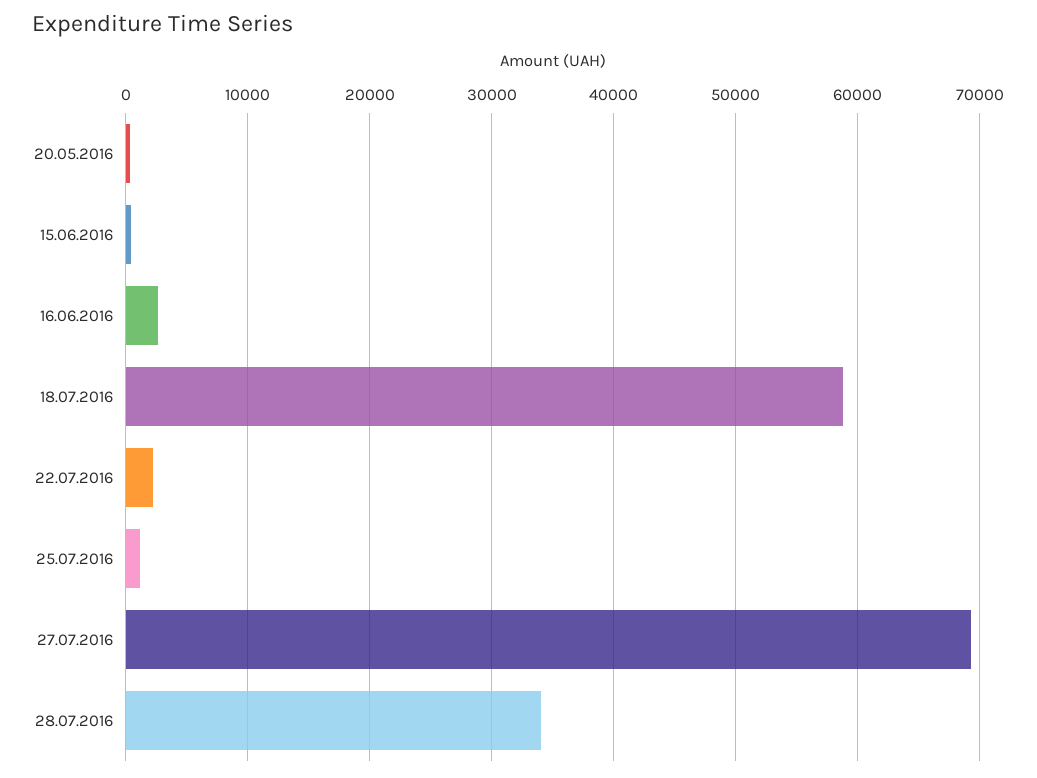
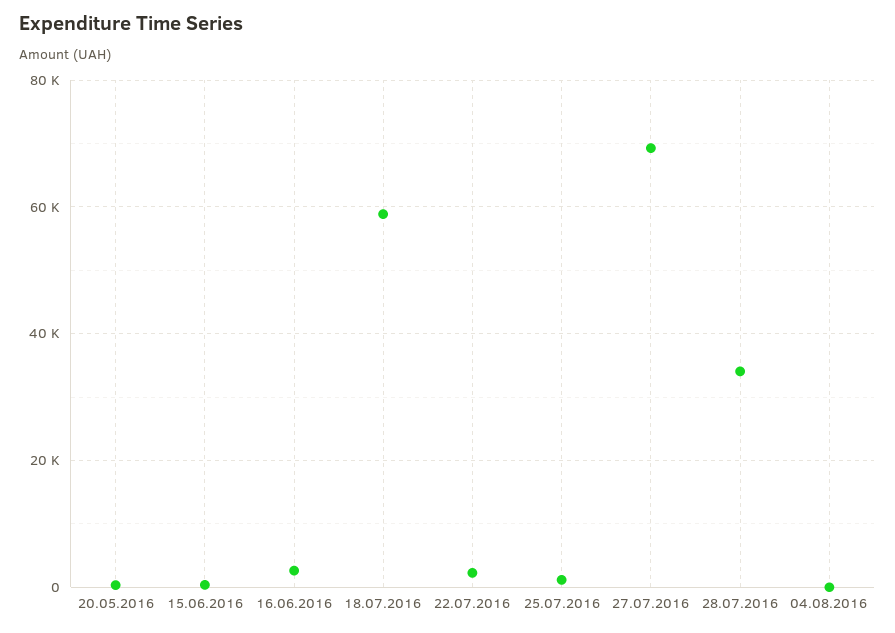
04.08.2016: none -> 0

